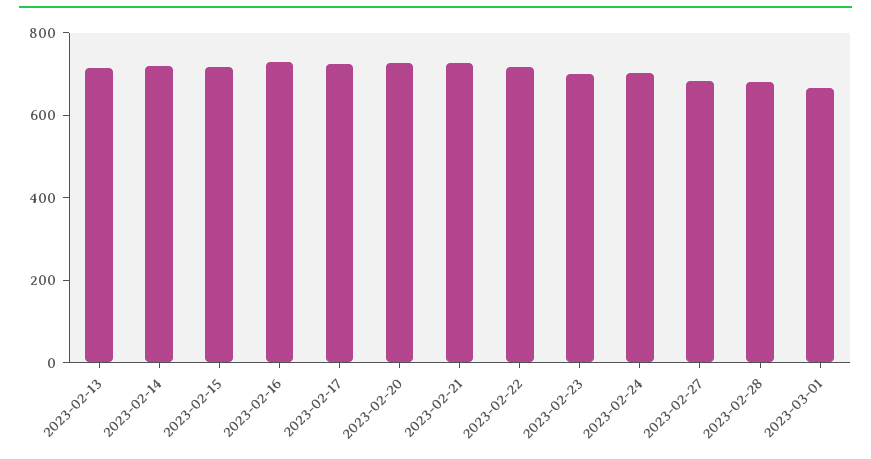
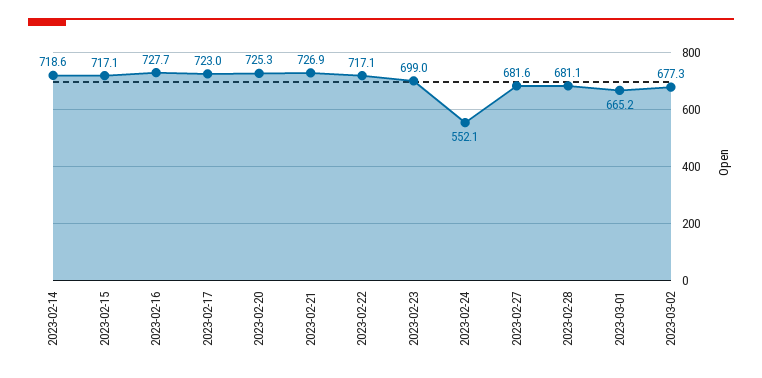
2023-02-13: 700 -> none
2023-02-24: 700 -> 552.1
2023-03-02: none -> 677.3

